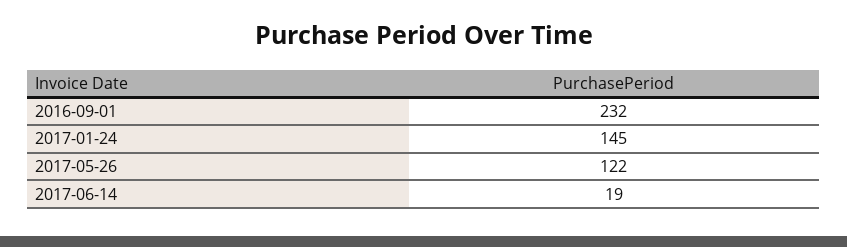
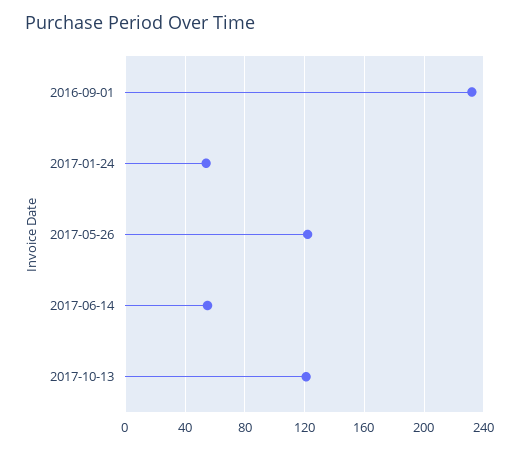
2017-01-24: 145 -> 55
2017-06-14: 19 -> 55
2017-10-13: none -> 120

